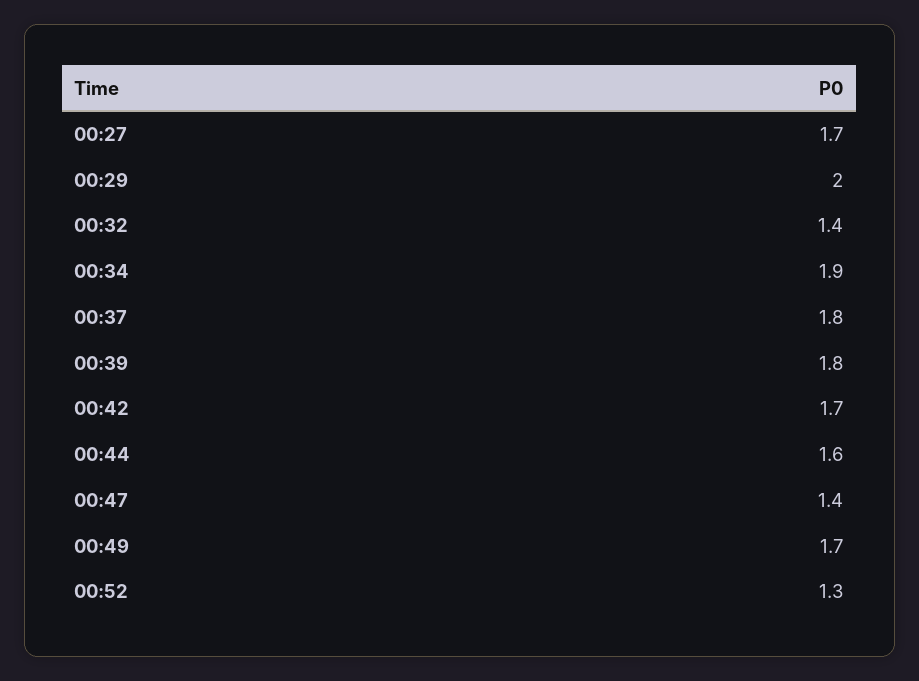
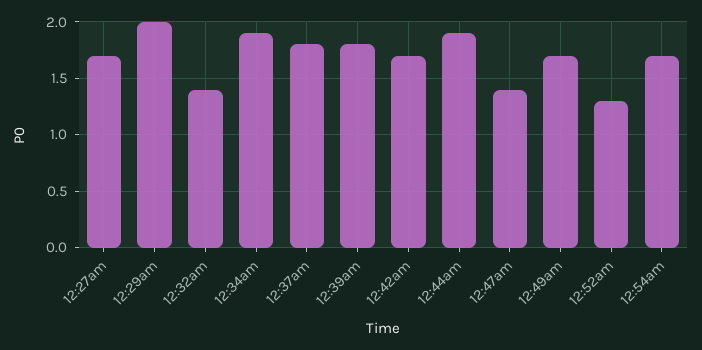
00:44: 1.6 -> 1.9
12:54am: none -> 1.7

